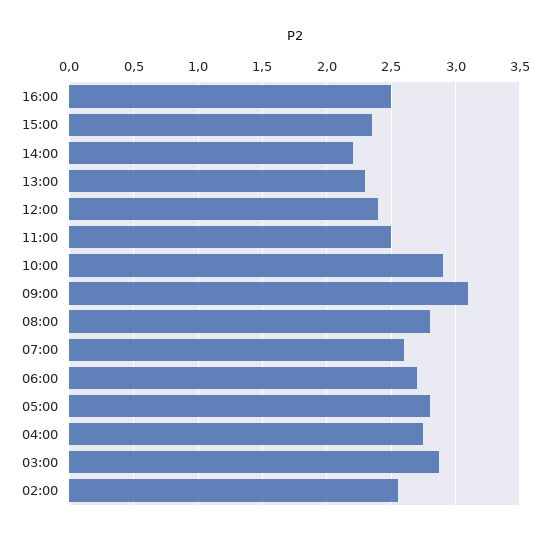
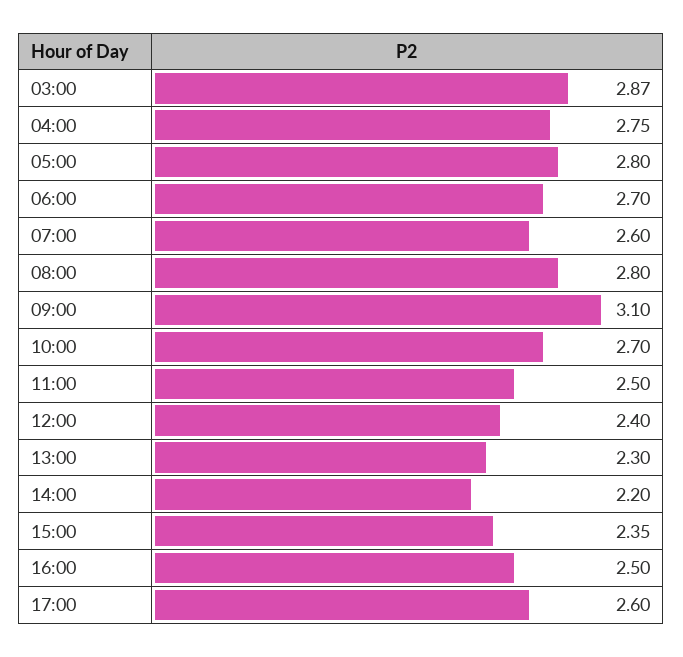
10:00: 2.9 -> 2.7
02:00: 2.55 -> none
17:00: none -> 2.6

